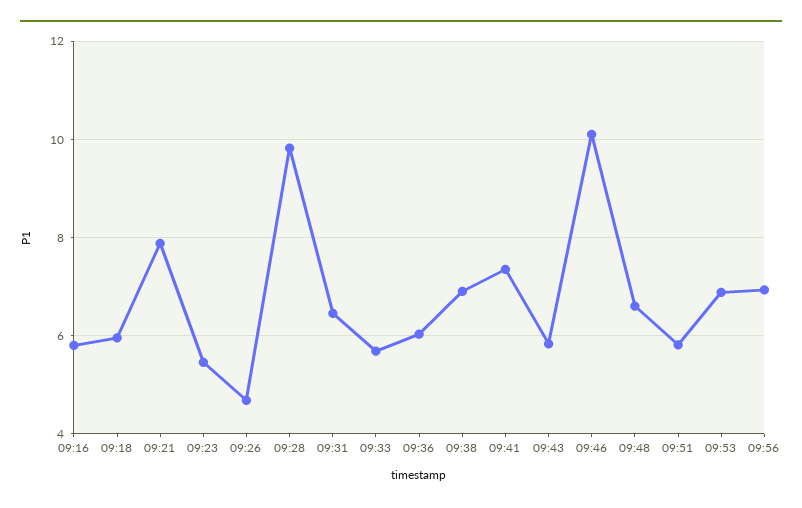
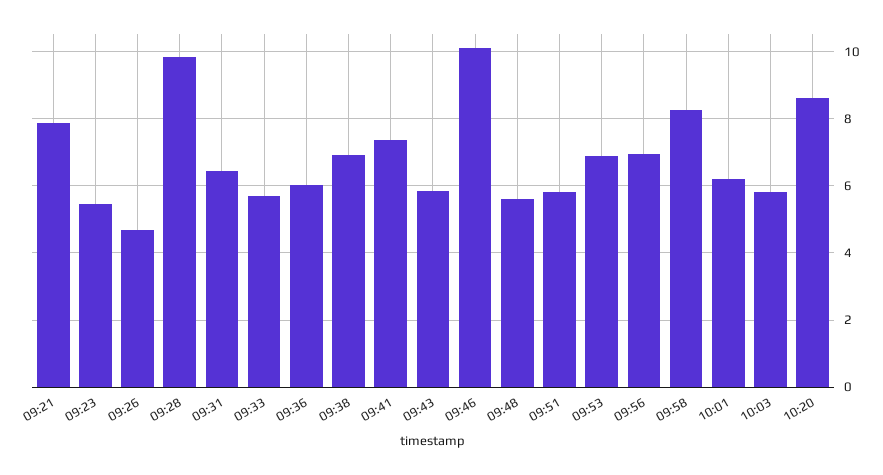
09:16: 5.8 -> none
09:18: 6 -> none
09:48: 6.6 -> 5.6
09:58: none -> 8.2
10:01: none -> 6.2
10:03: none -> 5.8
10:20: none -> 8.6

